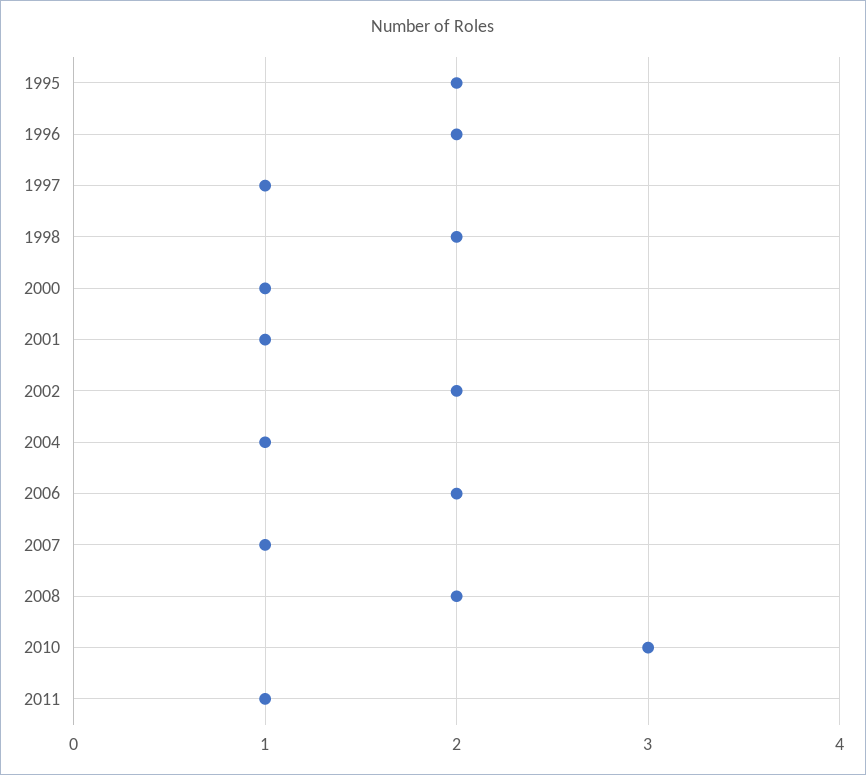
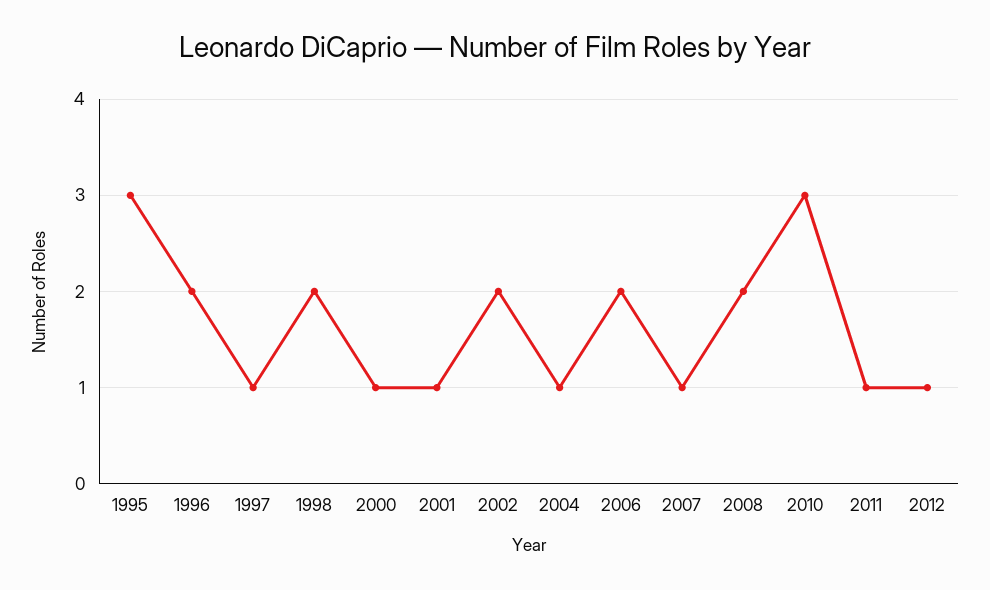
1995: 2 -> 3
2012: none -> 1

